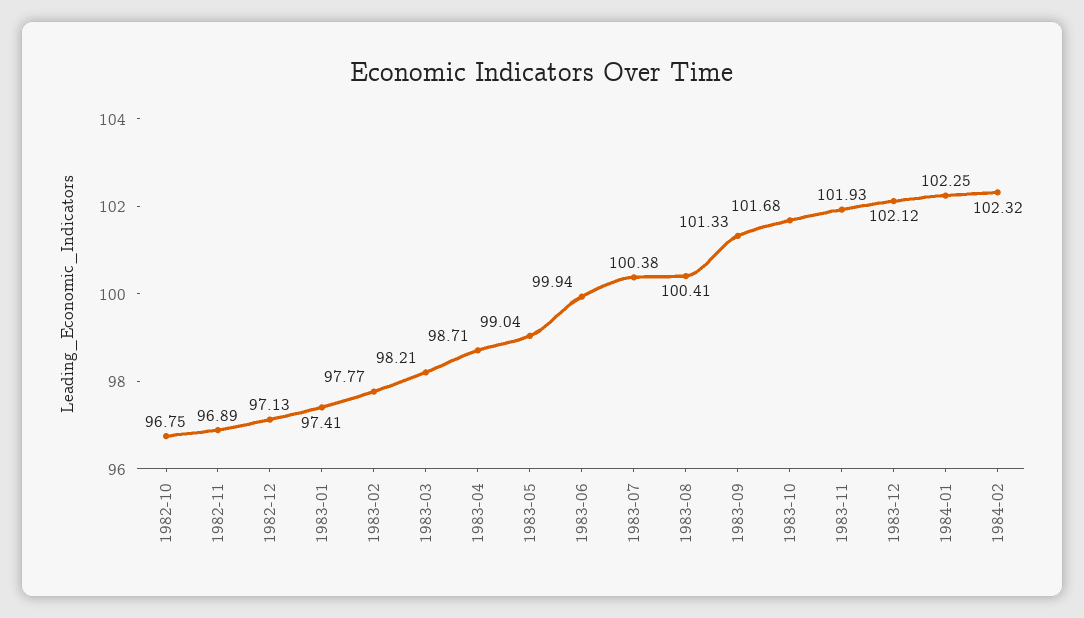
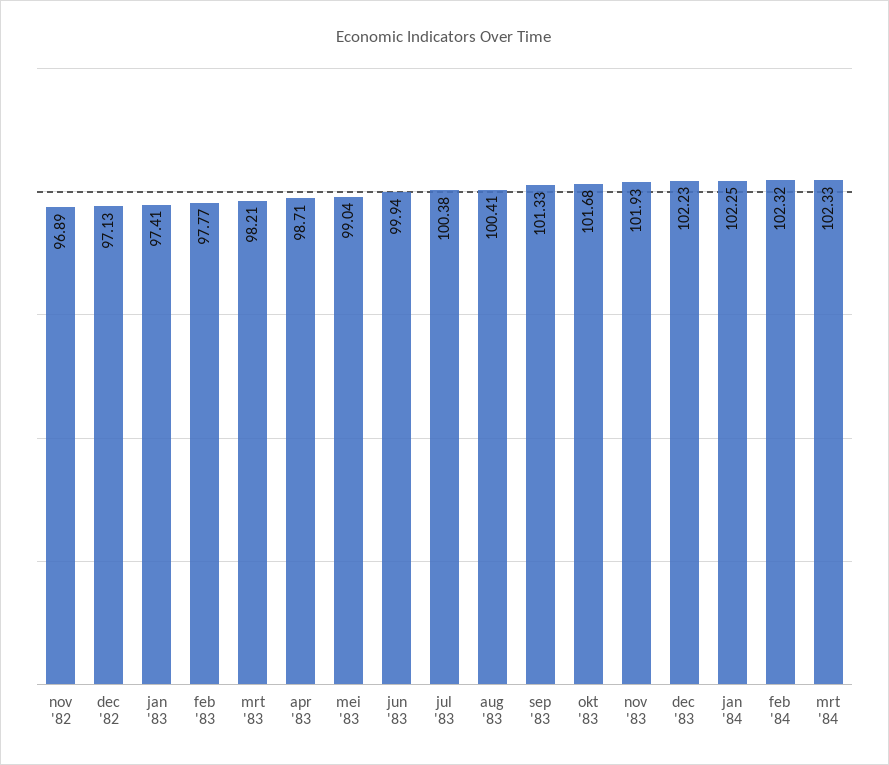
1982-10: 96.75 -> none
1983-12: 102.12 -> 102.23
mrt '84: none -> 102.33

